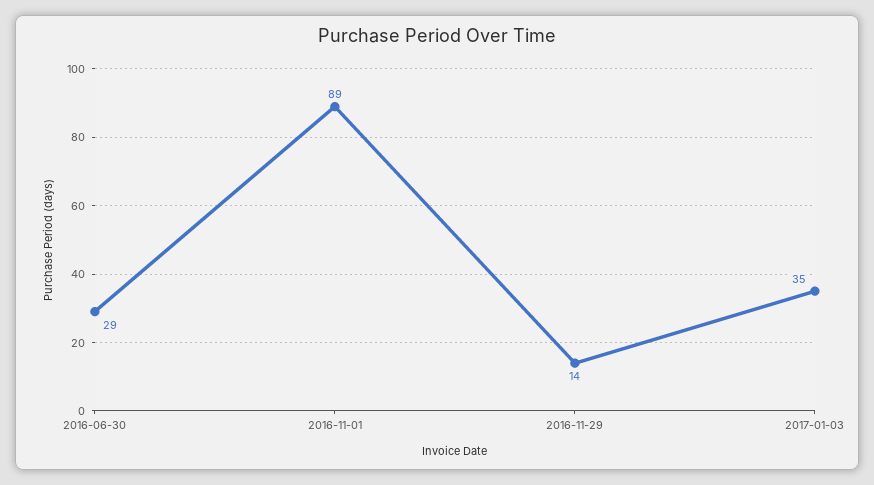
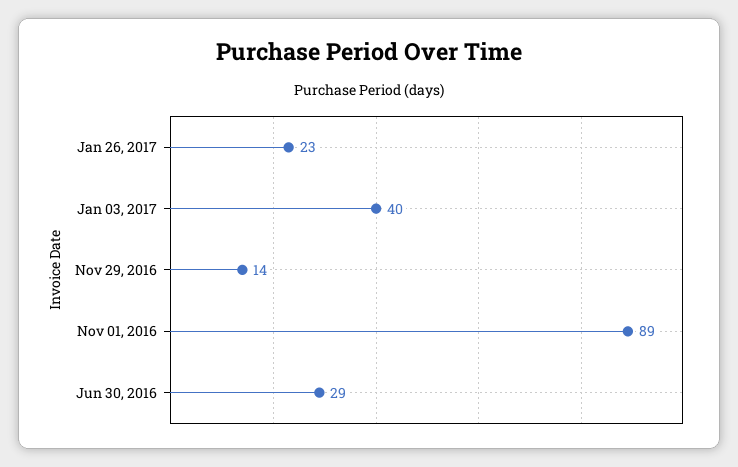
2017-01-03: 35 -> 40
Jan 26, 2017: none -> 23

